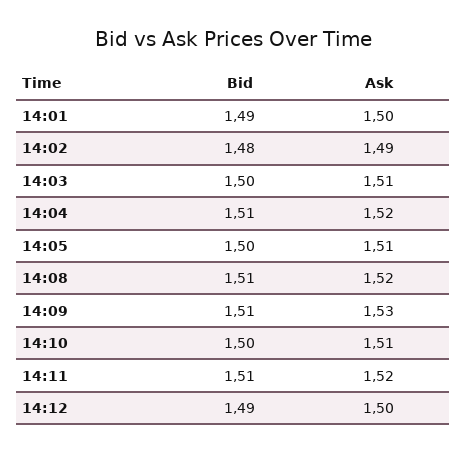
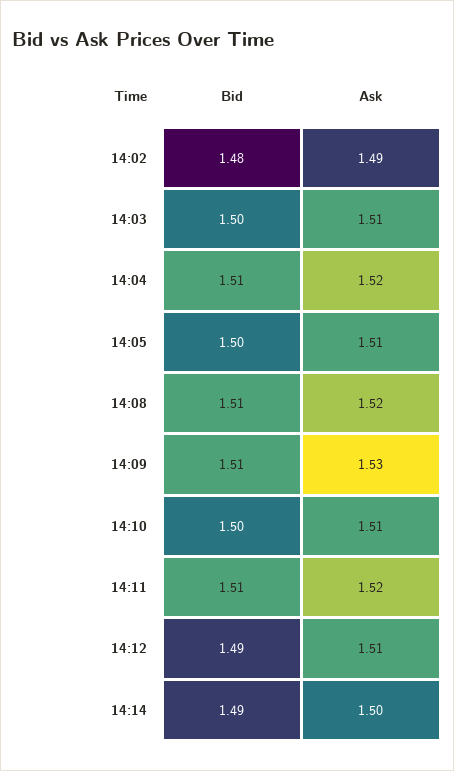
Bid, 14:01: 1.49 -> none
Ask, 14:01: 1.5 -> none
Ask, 14:12: 1.5 -> 1.51
Bid, 14:14: none -> 1.49
Ask, 14:14: none -> 1.5

